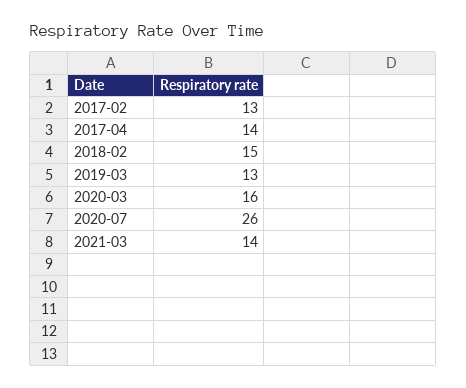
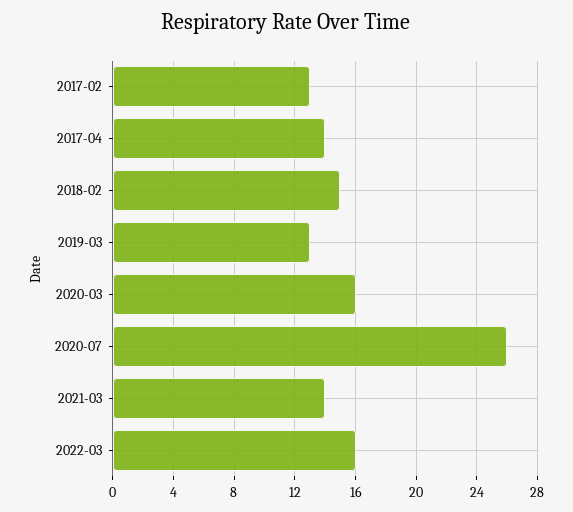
2022-03: none -> 16

